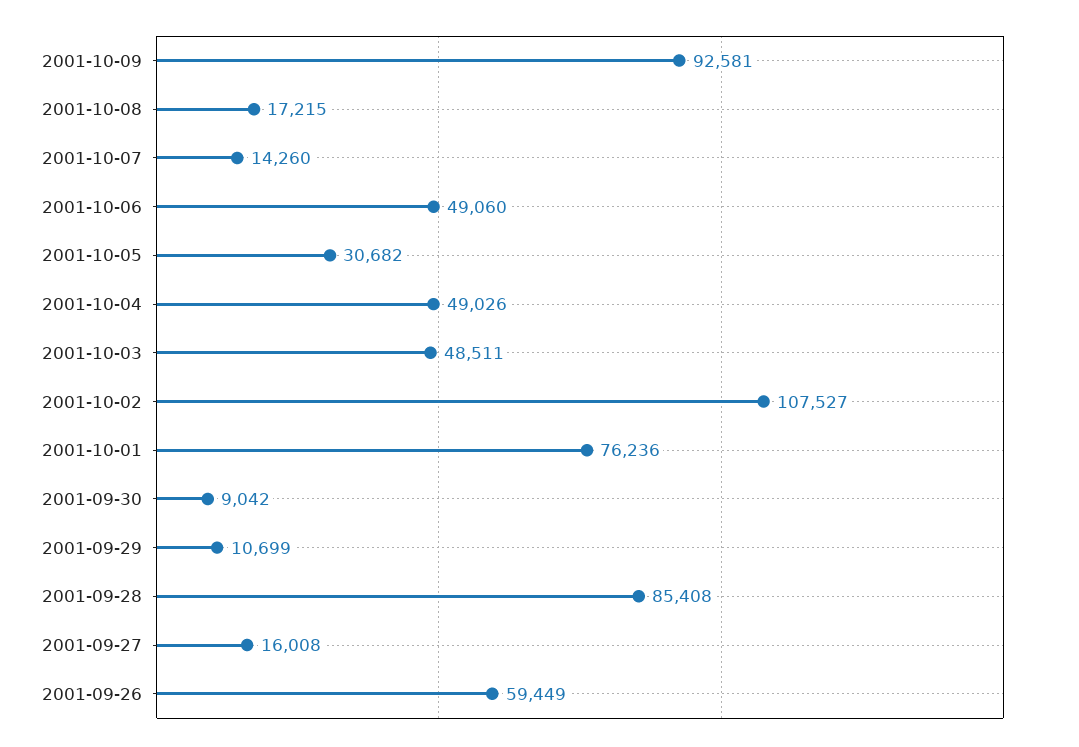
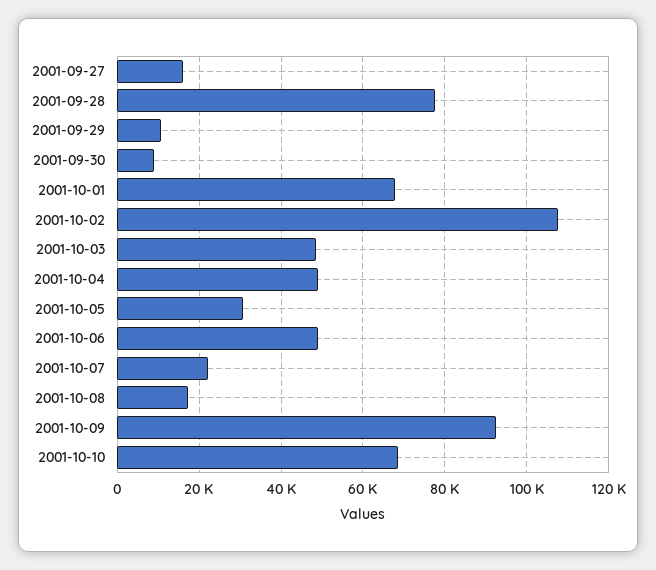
2001-10-07: 14260 -> 22000
2001-10-01: 76236 -> 68000
2001-09-28: 85408 -> 78000
2001-09-26: 59449 -> none
2001-10-10: none -> 68000

